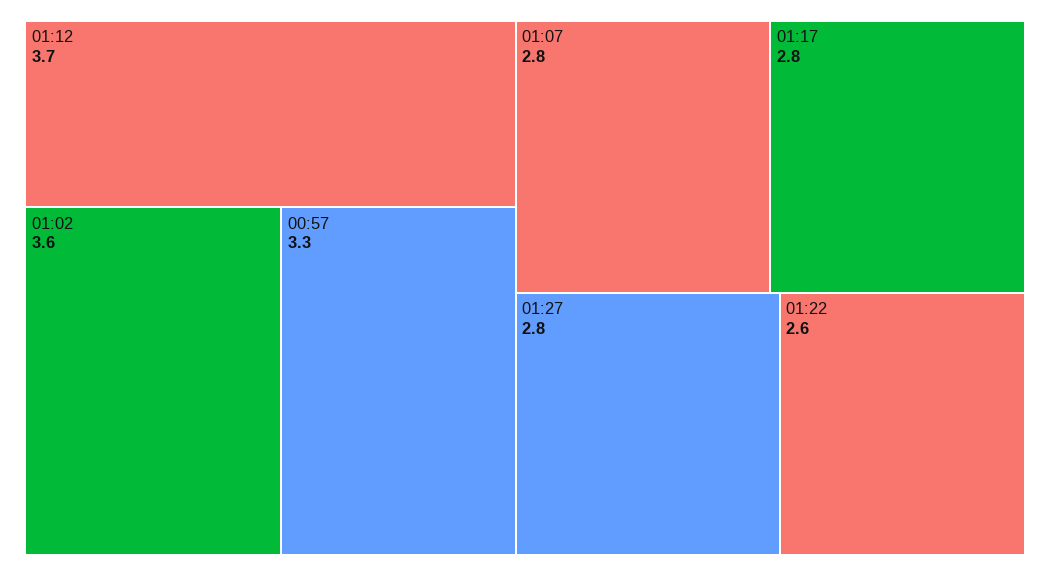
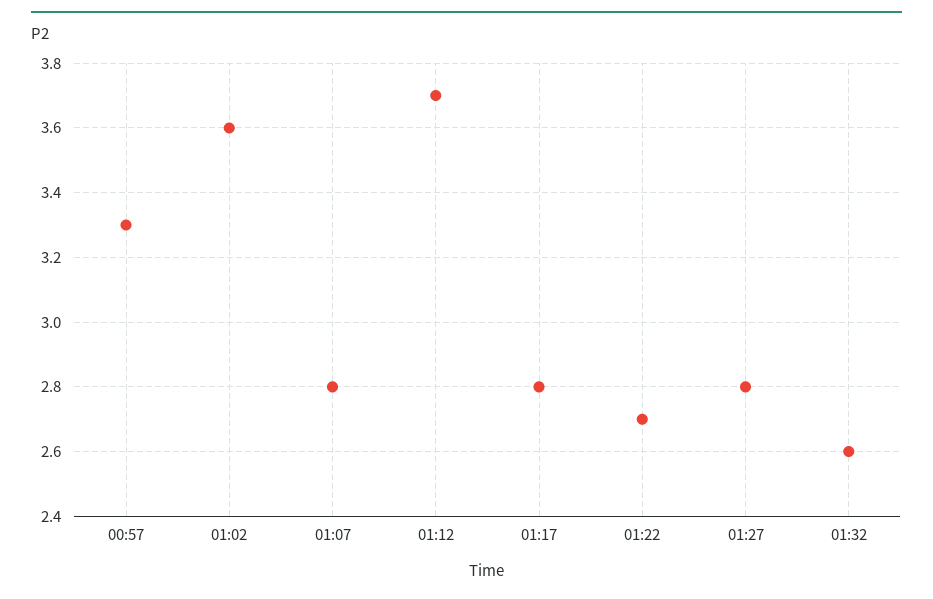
01:22: 2.6 -> 2.7
01:32: none -> 2.6

